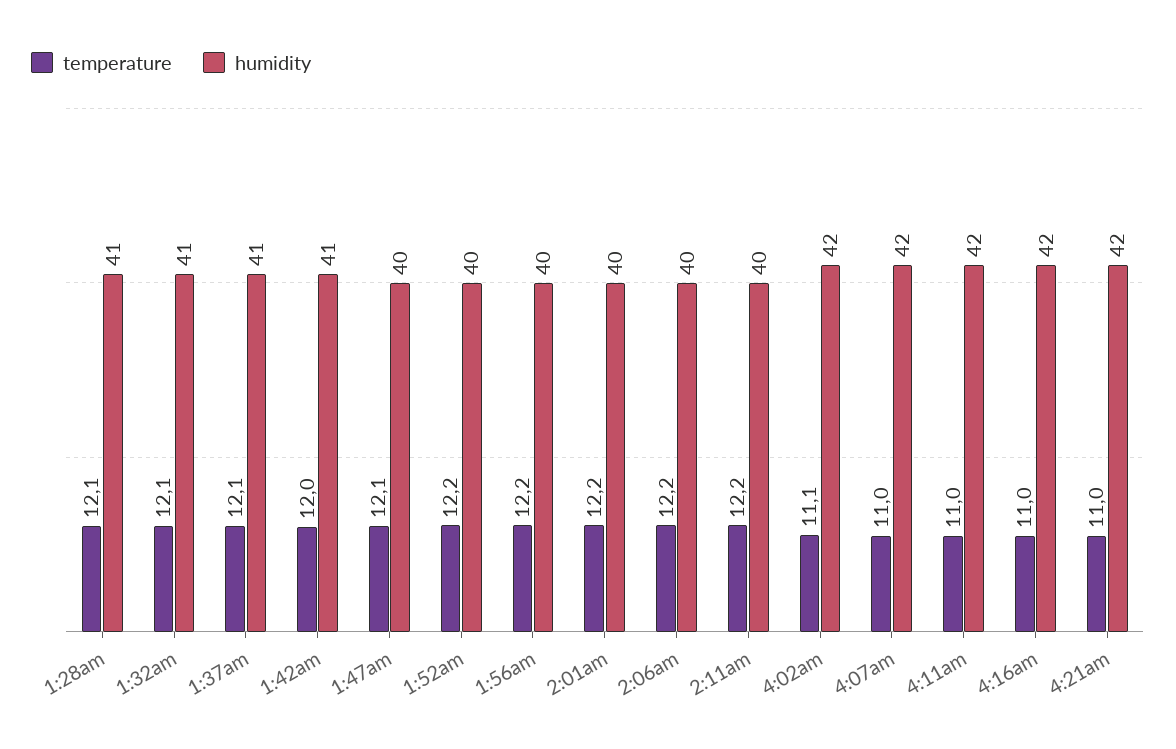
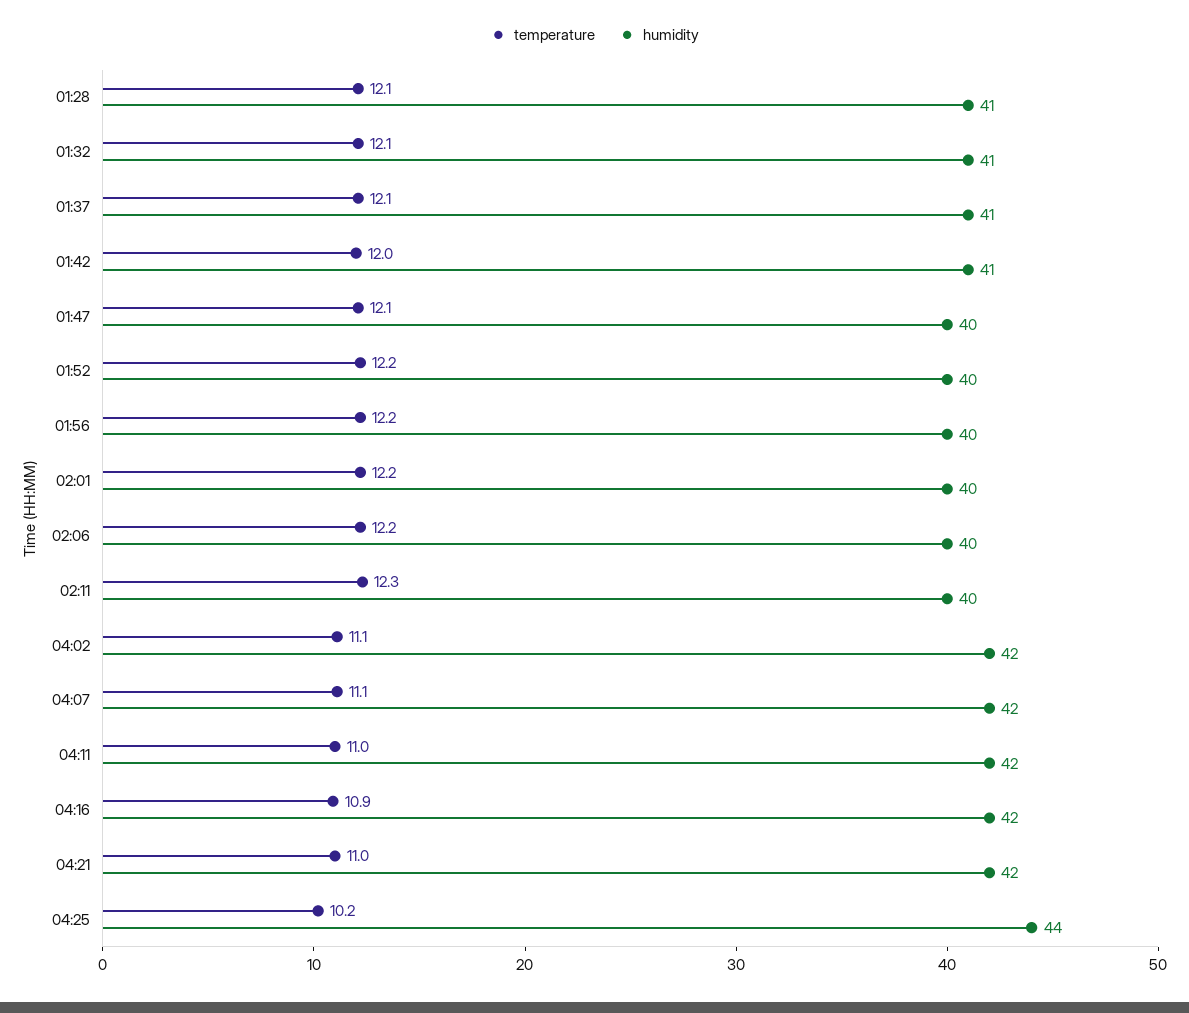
temperature, 2:11am: 12.2 -> 12.3
temperature, 4:07am: 11 -> 11.1
temperature, 4:16am: 11 -> 10.9
temperature, 04:25: none -> 10.2
humidity, 04:25: none -> 44

